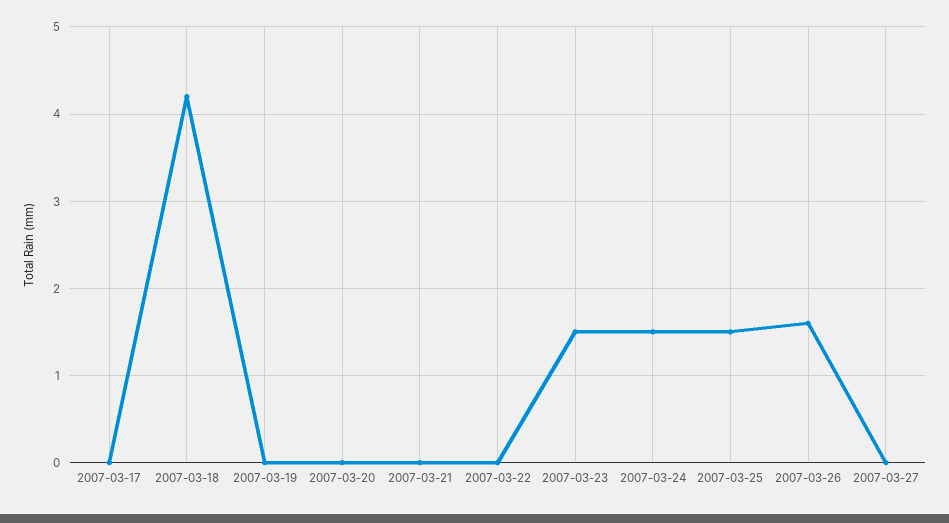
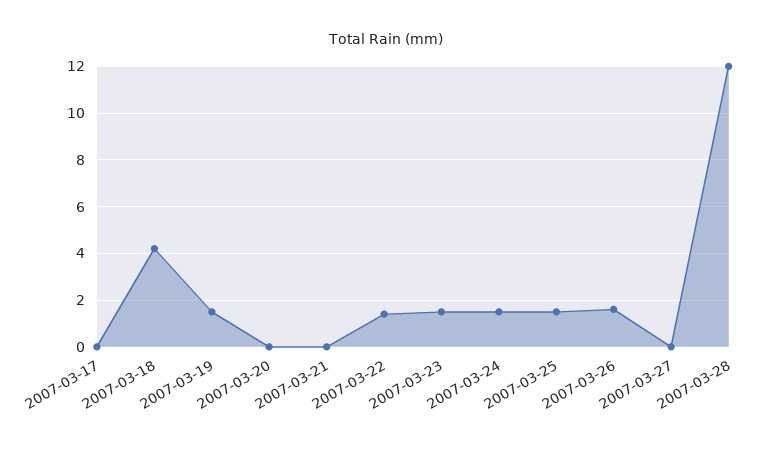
2007-03-19: 0 -> 1.5
2007-03-22: 0 -> 1.5
2007-03-28: none -> 12

